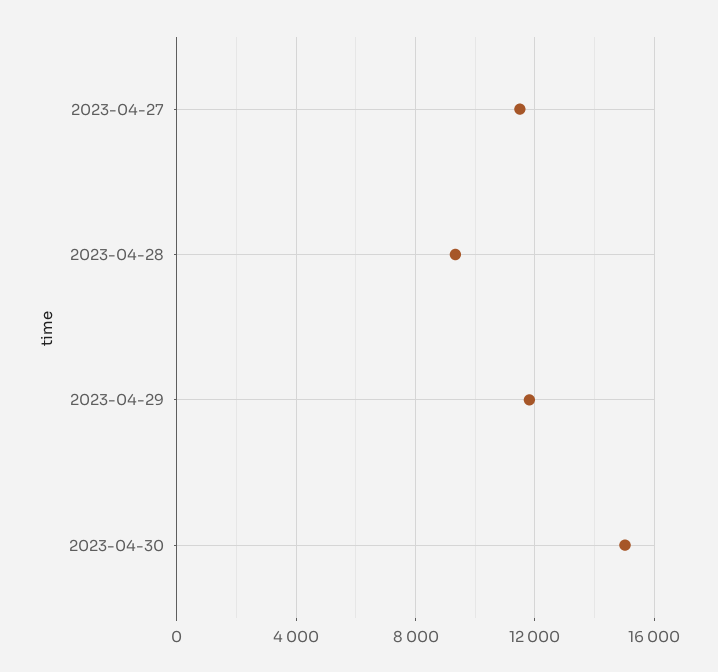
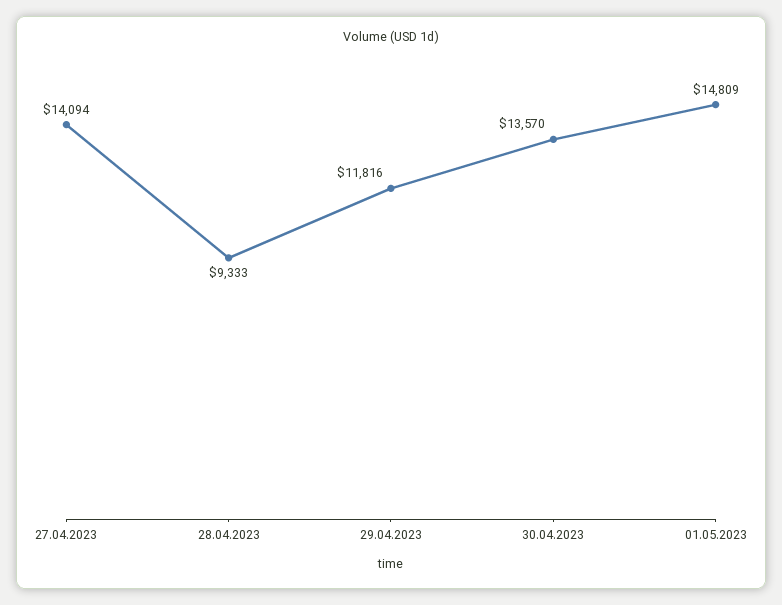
2023-04-27: 11500 -> 14094
2023-04-30: 15000 -> 13570
01.05.2023: none -> 14809

